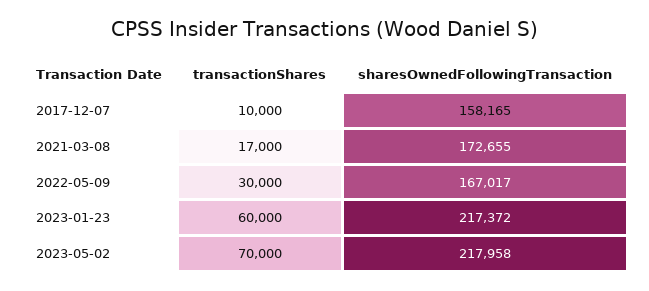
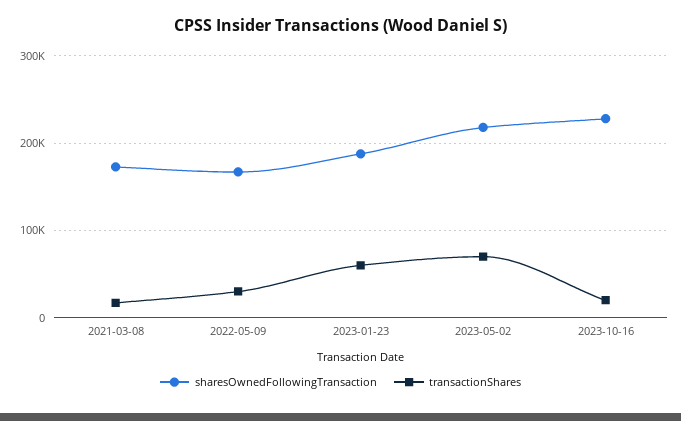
transactionShares, 2017-12-07: 10000 -> none
sharesOwnedFollowingTransaction, 2017-12-07: 158165 -> none
sharesOwnedFollowingTransaction, 2023-01-23: 217372 -> 190000
sharesOwnedFollowingTransaction, 2023-10-16: none -> 230000
transactionShares, 2023-10-16: none -> 20000

